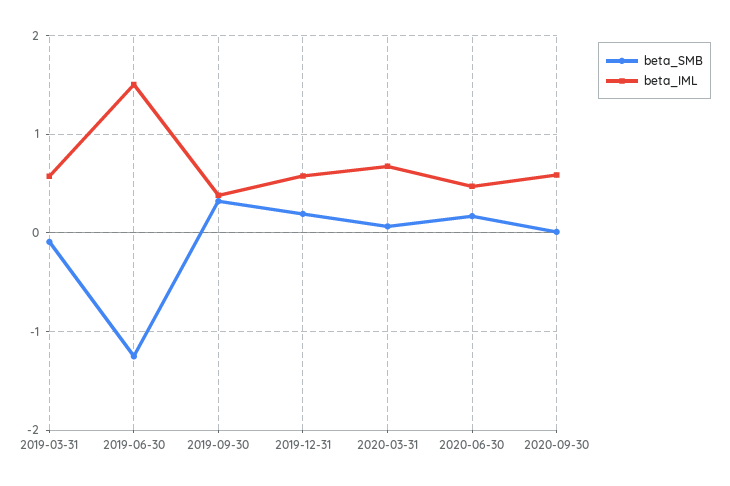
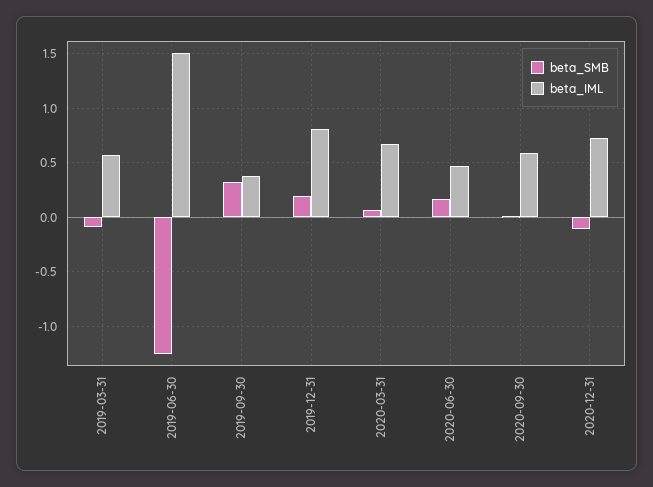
beta_IML, 2019-12-31: 0.6 -> 0.8
beta_SMB, 2020-12-31: none -> -0.1
beta_IML, 2020-12-31: none -> 0.7

